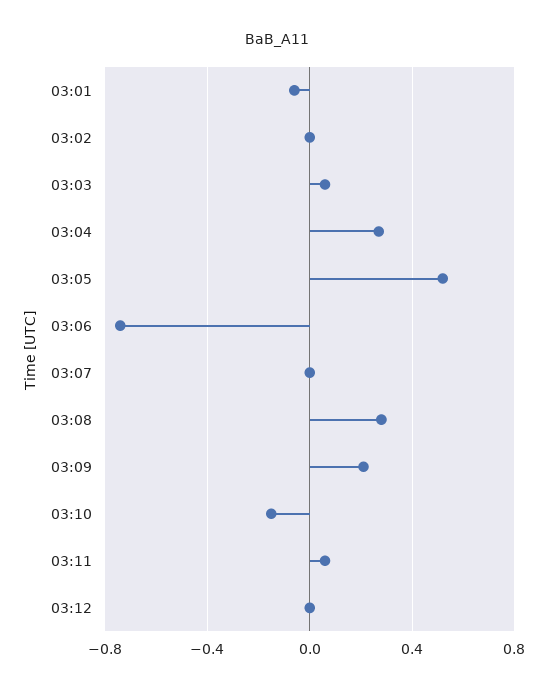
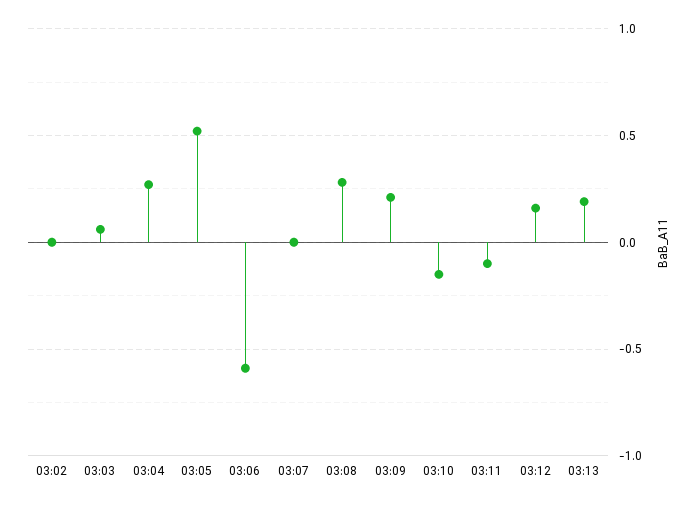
03:01: -0.05 -> none
03:06: -0.75 -> -0.6
03:11: 0.05 -> -0.1
03:12: 0 -> 0.15
03:13: none -> 0.2

